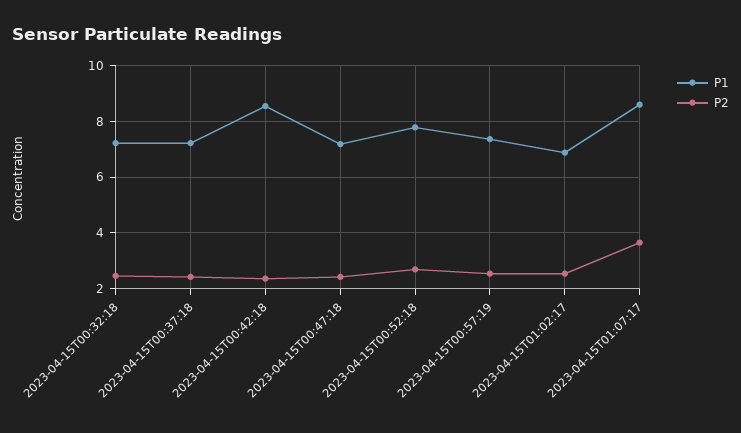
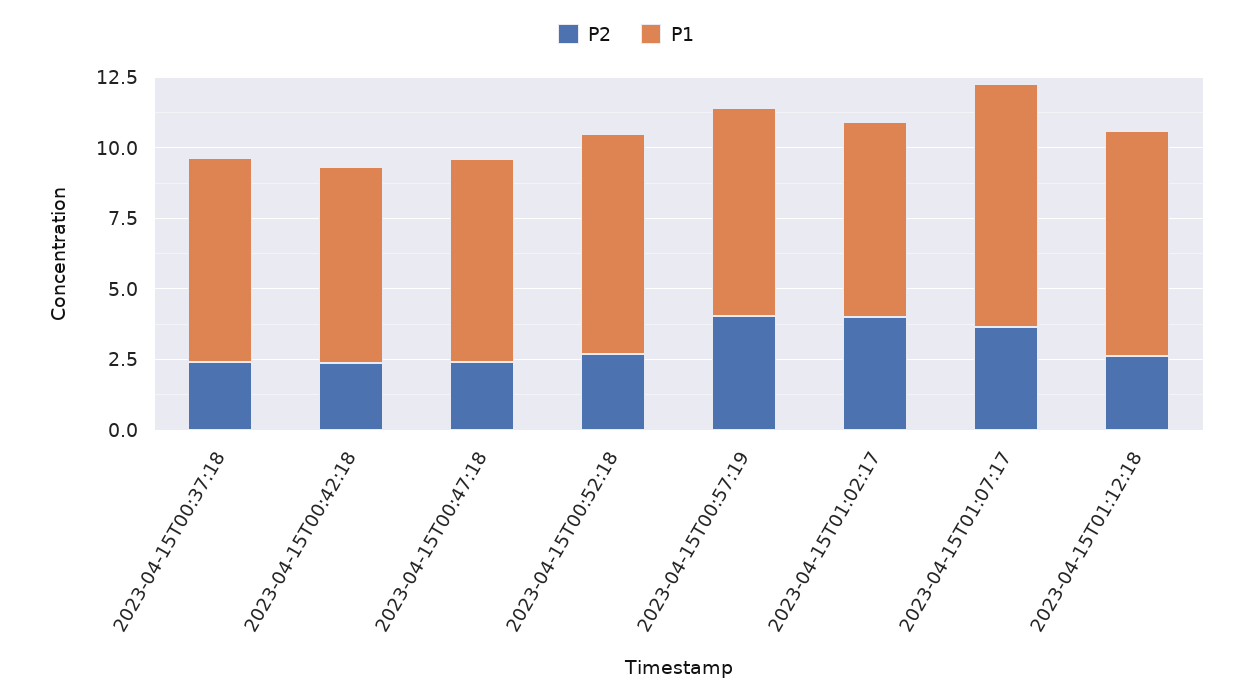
P1, 2023-04-15T00:32:18: 7.25 -> none
P2, 2023-04-15T00:32:18: 2.5 -> none
P1, 2023-04-15T00:42:18: 8.5 -> 7
P2, 2023-04-15T00:57:19: 2.5 -> 4
P2, 2023-04-15T01:02:17: 2.5 -> 4
P2, 2023-04-15T01:12:18: none -> 2.5
P1, 2023-04-15T01:12:18: none -> 8

